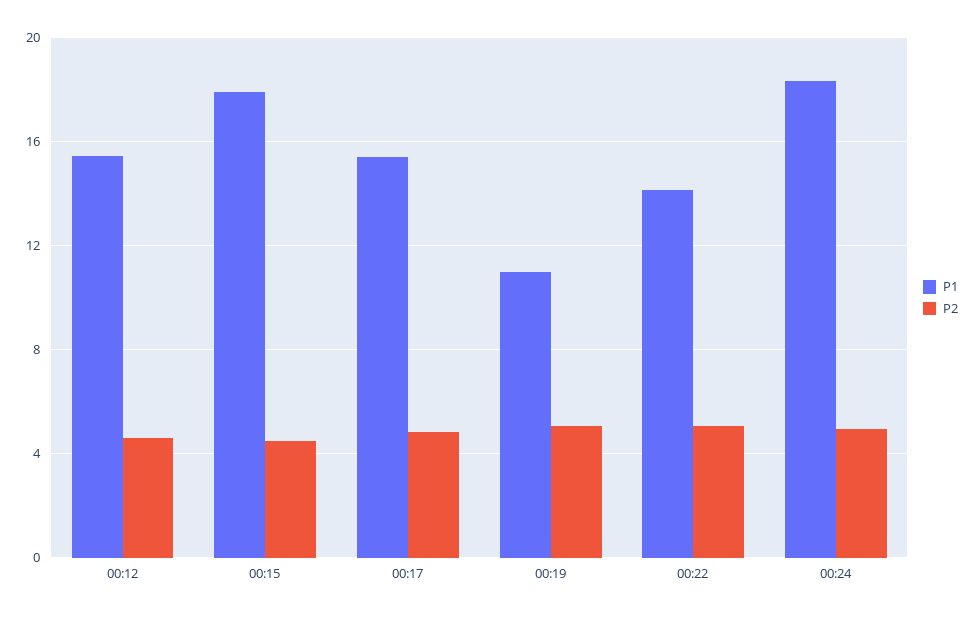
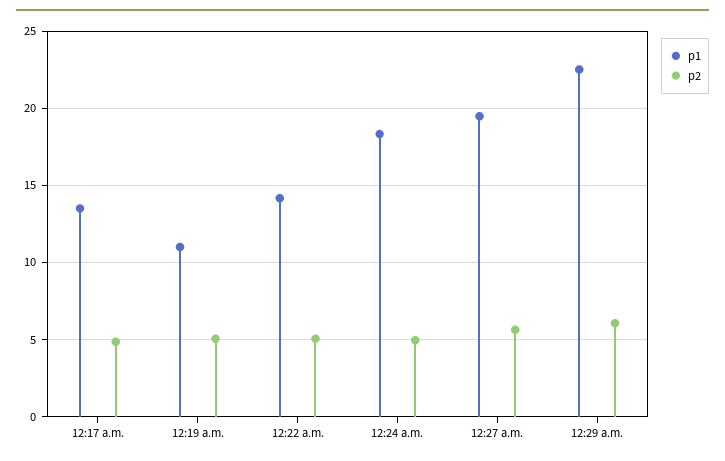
P1, 00:12: 15.5 -> none
P2, 00:12: 4.5 -> none
P1, 00:15: 18 -> none
P2, 00:15: 4.5 -> none
P1, 00:17: 15.5 -> 13.5
P1, 12:27 a.m.: none -> 19.5
P2, 12:27 a.m.: none -> 5.5
P1, 12:29 a.m.: none -> 22.5
P2, 12:29 a.m.: none -> 6

